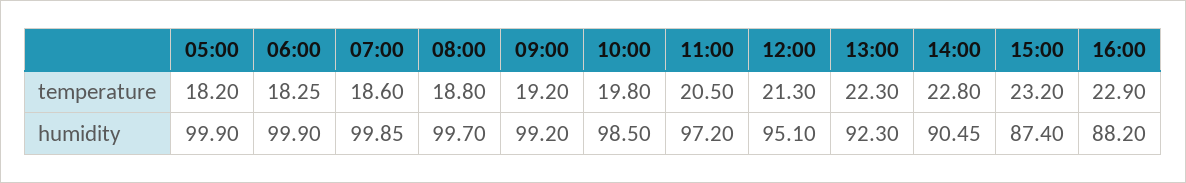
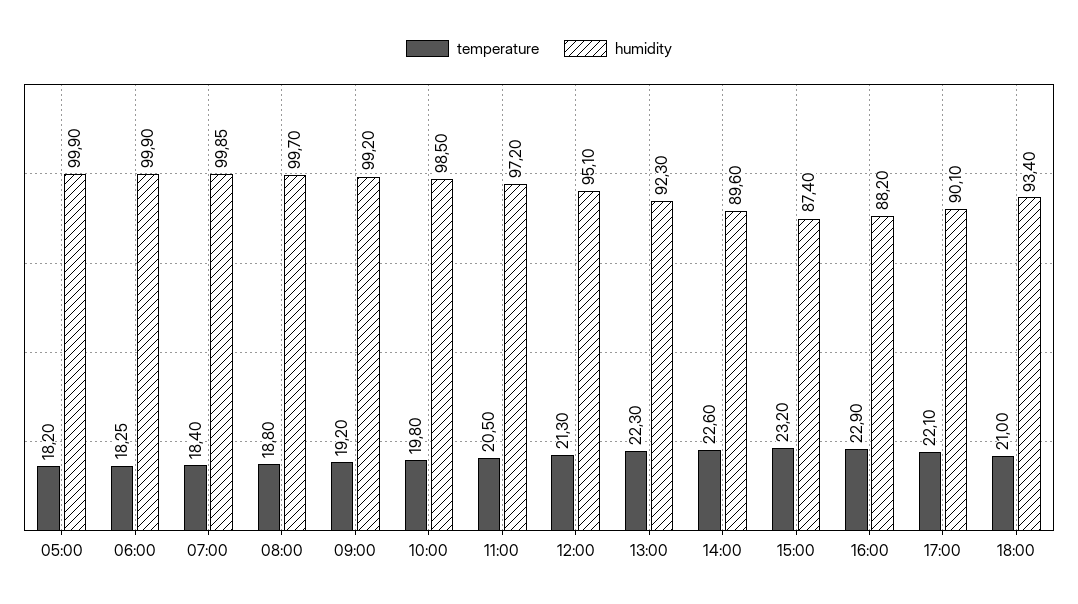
temperature, 07:00: 18.6 -> 18.4
temperature, 14:00: 22.8 -> 22.6
humidity, 14:00: 90.45 -> 89.6
temperature, 17:00: none -> 22.1
humidity, 17:00: none -> 90.1
temperature, 18:00: none -> 21
humidity, 18:00: none -> 93.4

